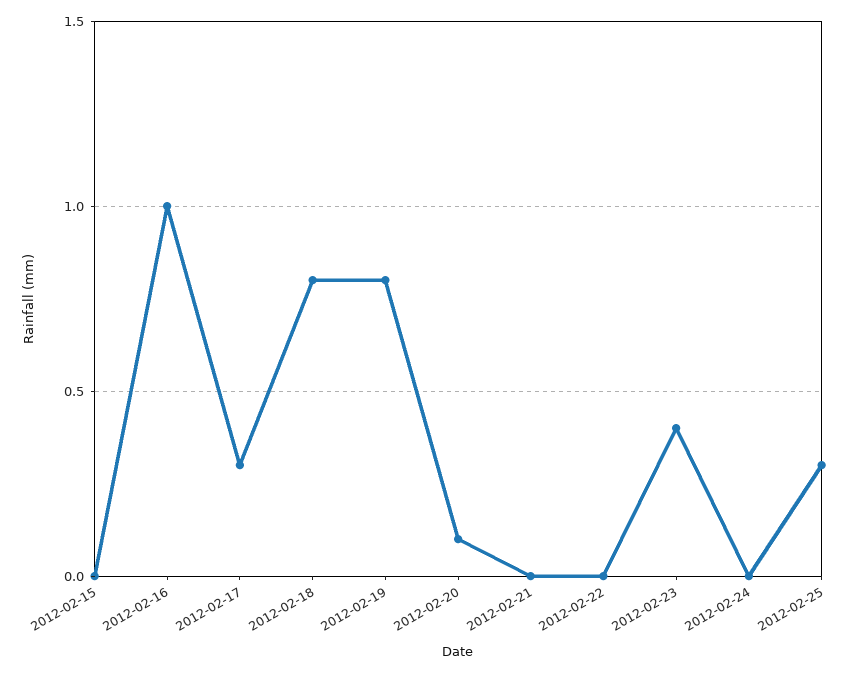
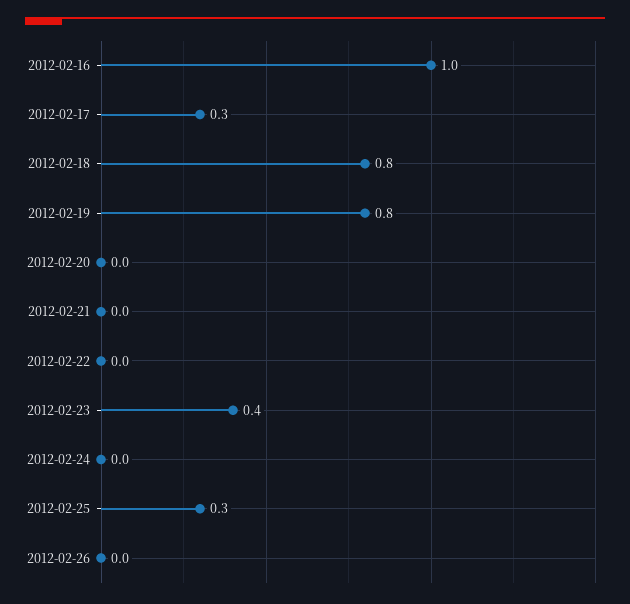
2012-02-15: 0 -> none
2012-02-20: 0.1 -> 0
2012-02-26: none -> 0

